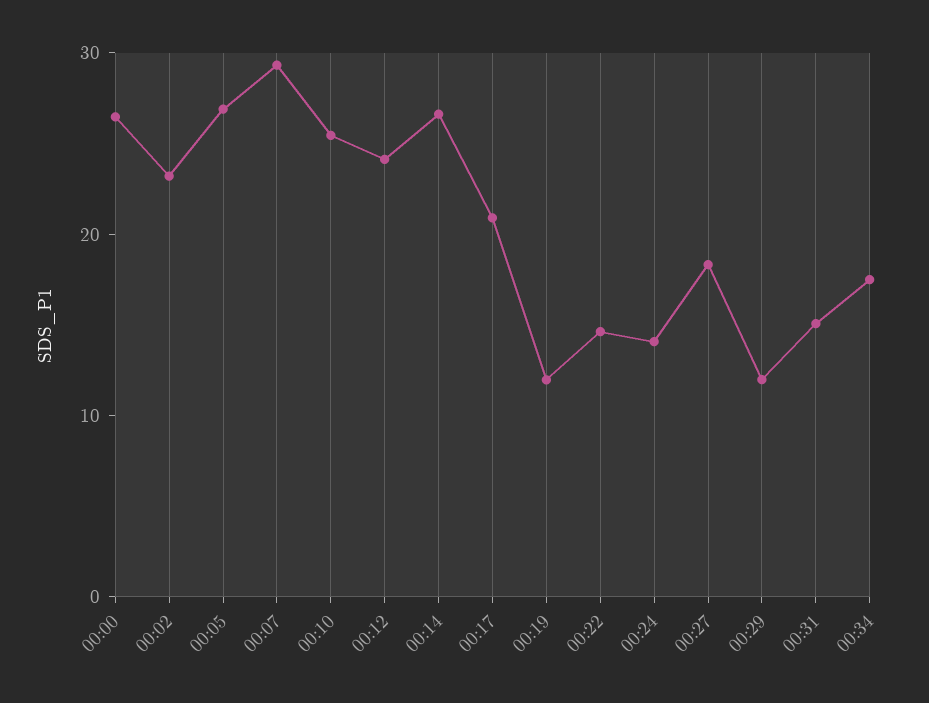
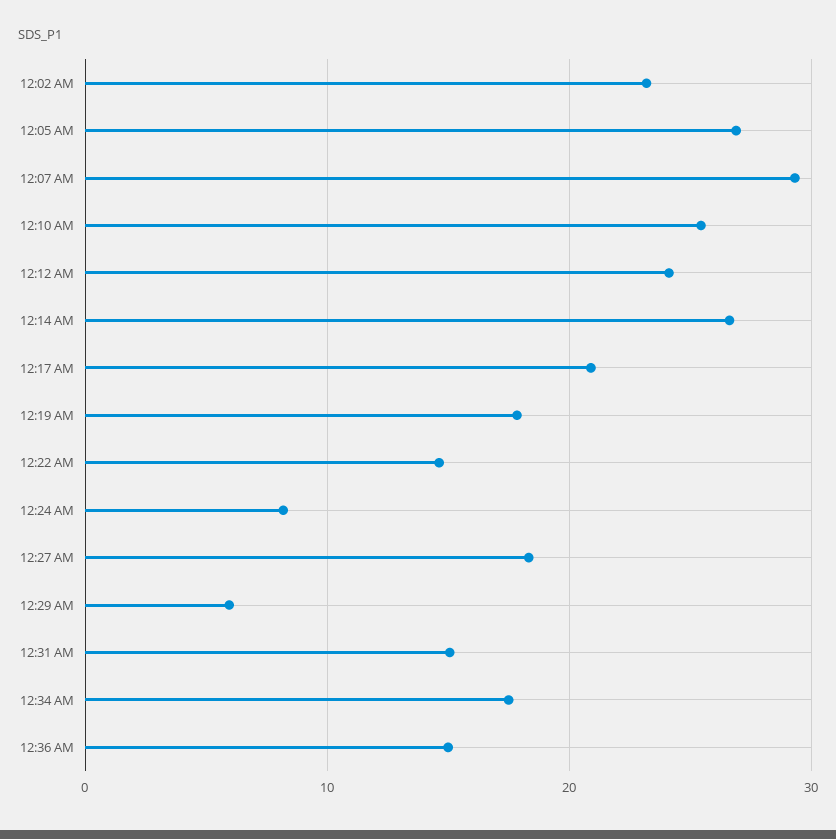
00:00: 26 -> none
00:19: 12 -> 18
00:24: 14 -> 8
00:29: 12 -> 6
12:36 AM: none -> 15

